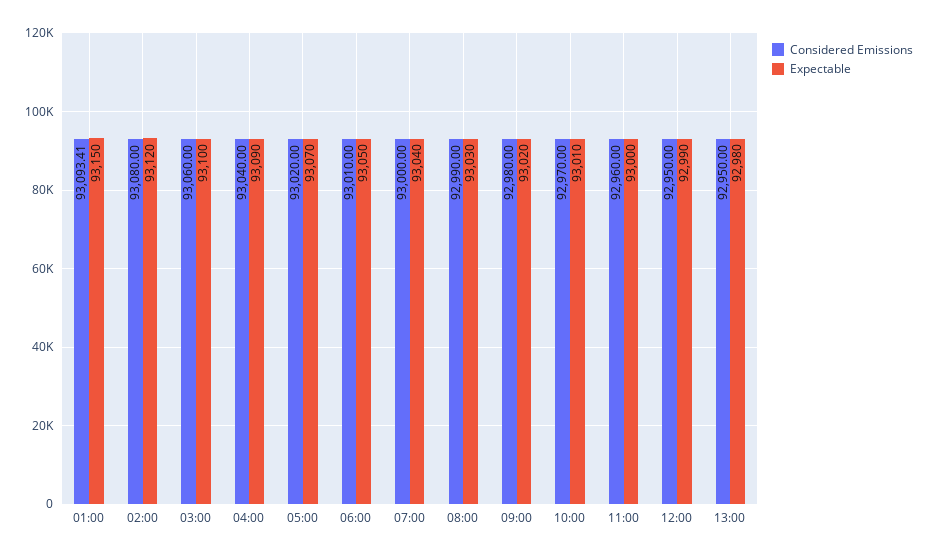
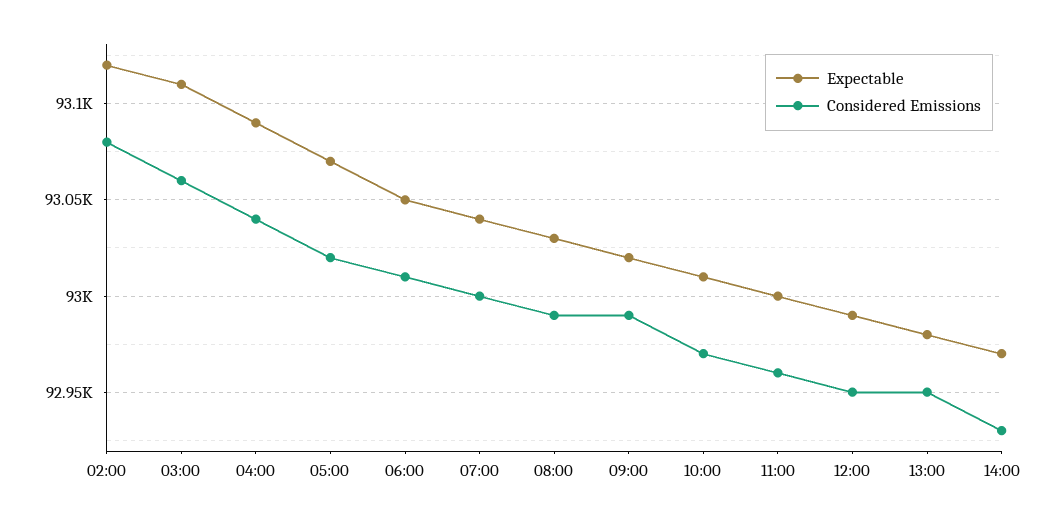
Considered Emissions, 01:00: 93093.41 -> none
Expectable, 01:00: 93150 -> none
Expectable, 03:00: 93100 -> 93110
Considered Emissions, 09:00: 92980 -> 92990
Expectable, 14:00: none -> 92970
Considered Emissions, 14:00: none -> 92930

